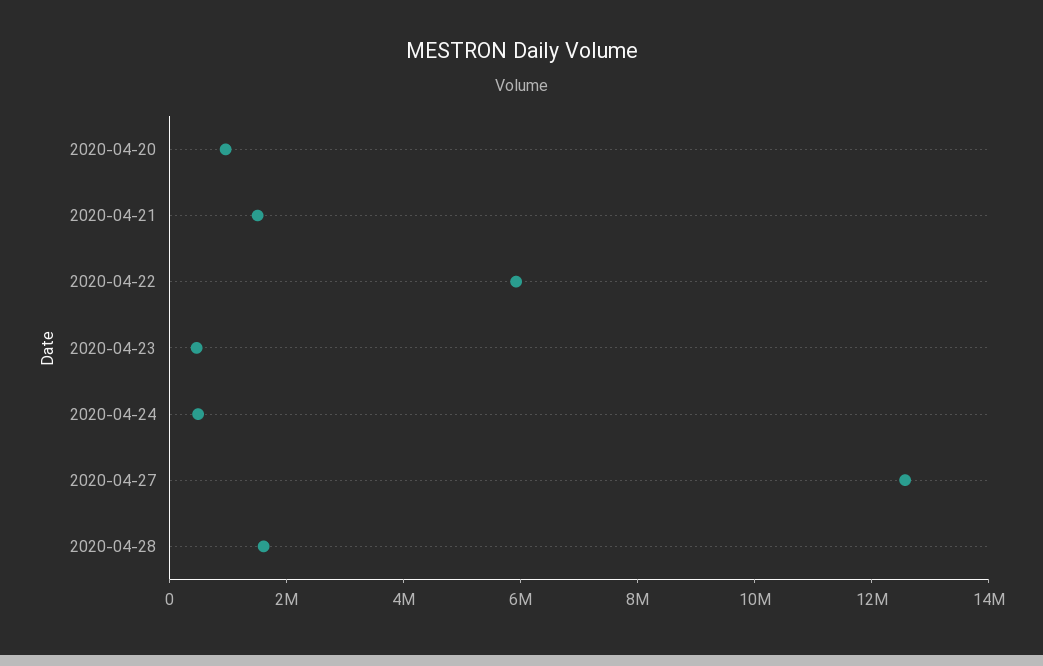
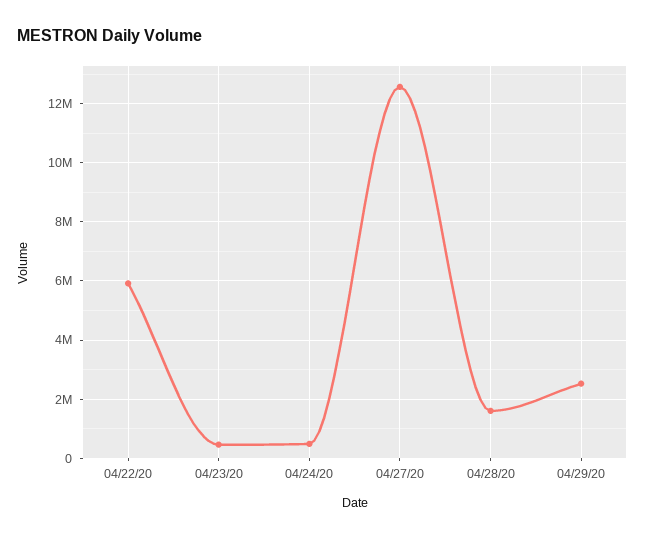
2020-04-20: 1000000 -> none
2020-04-21: 1500000 -> none
04/29/20: none -> 2500000

